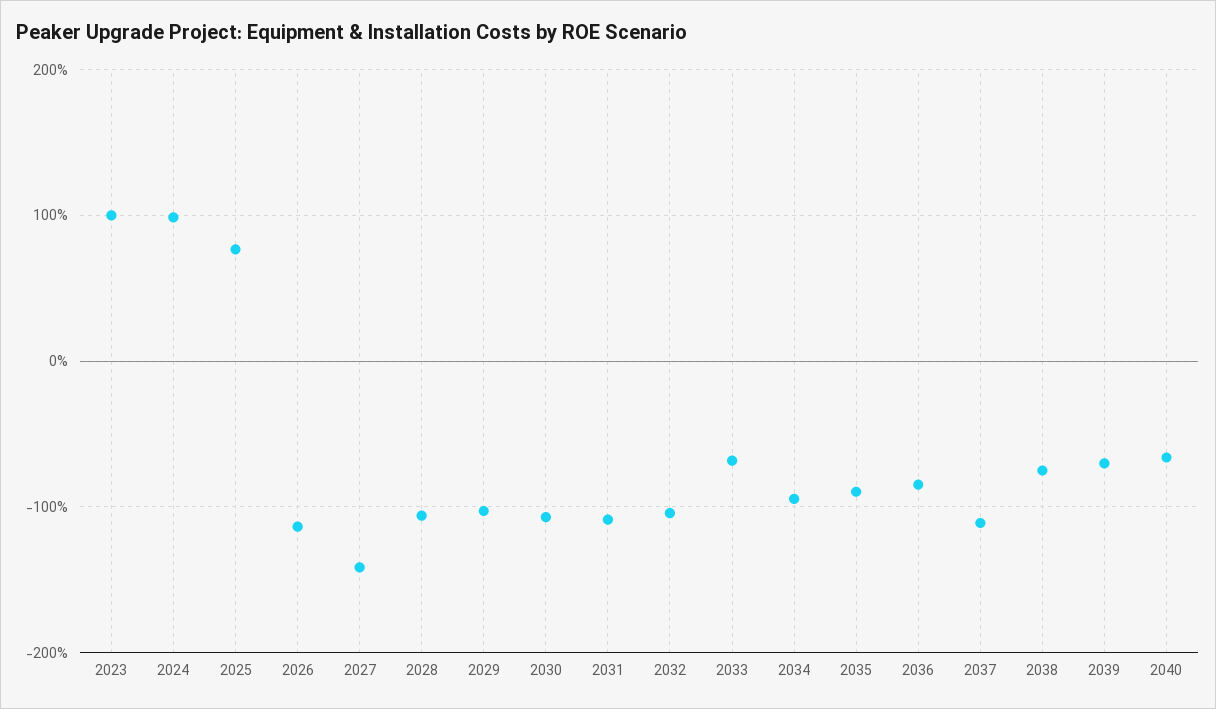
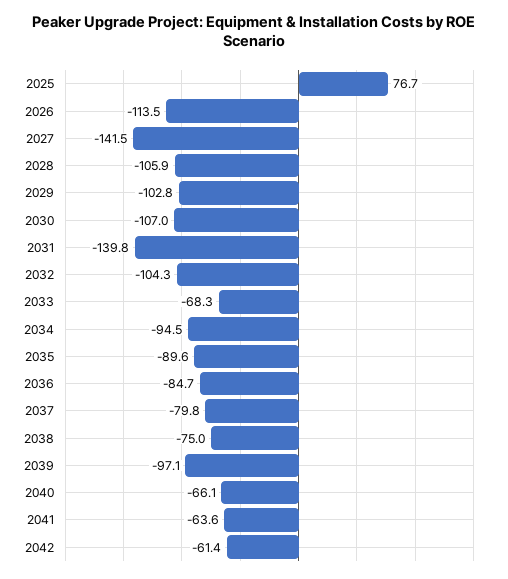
2023: 100 -> none
2024: 100 -> none
2031: -110 -> -139.8
2037: -110 -> -79.8
2039: -70 -> -97.1
2041: none -> -63.6
2042: none -> -61.4

